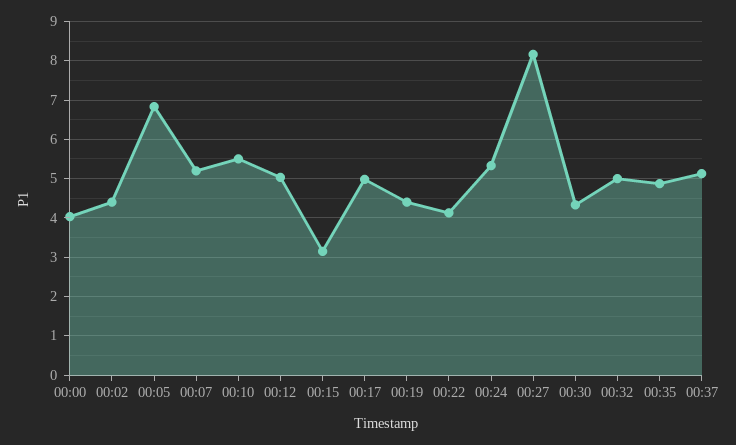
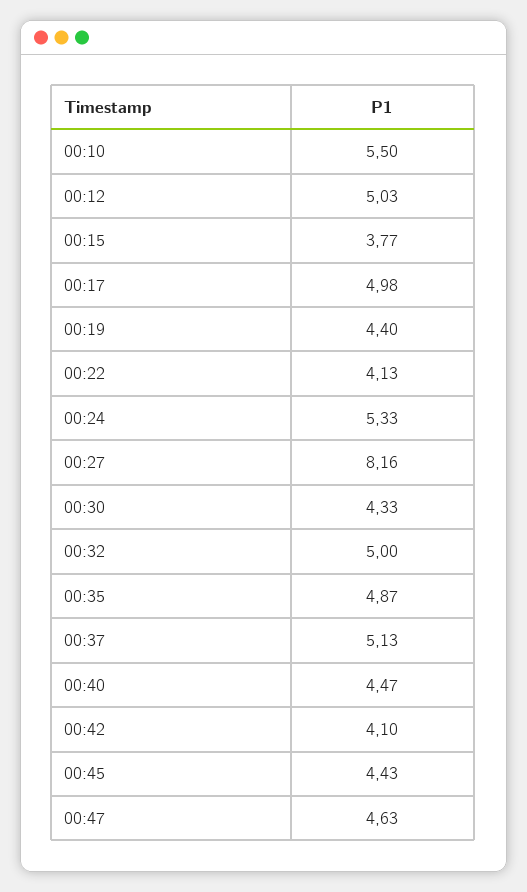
00:00: 4 -> none
00:02: 4.4 -> none
00:05: 6.8 -> none
00:07: 5.2 -> none
00:15: 3.2 -> 3.77
00:40: none -> 4.47
00:42: none -> 4.1
00:45: none -> 4.43
00:47: none -> 4.63

